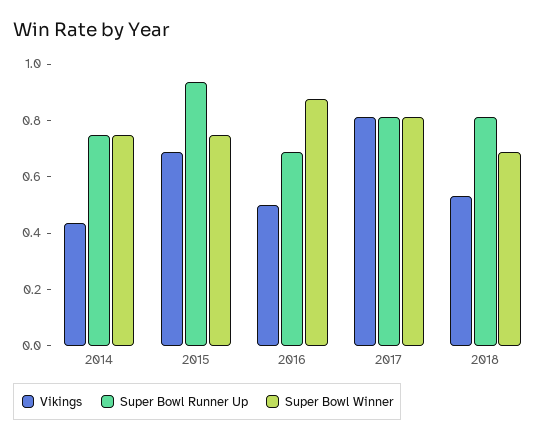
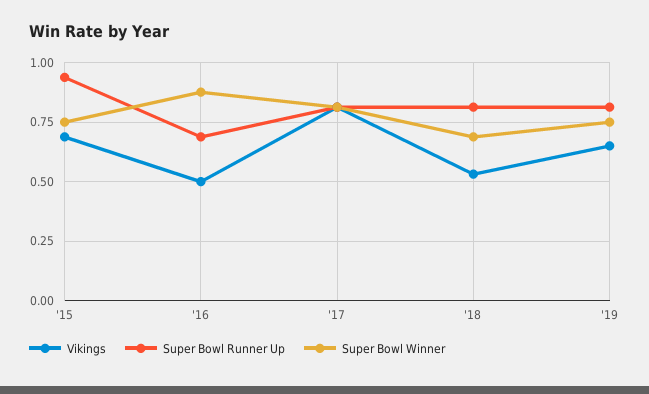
Vikings, 2014: 0.45 -> none
Super Bowl Runner Up, 2014: 0.75 -> none
Super Bowl Winner, 2014: 0.75 -> none
Vikings, '19: none -> 0.65
Super Bowl Runner Up, '19: none -> 0.8
Super Bowl Winner, '19: none -> 0.75

